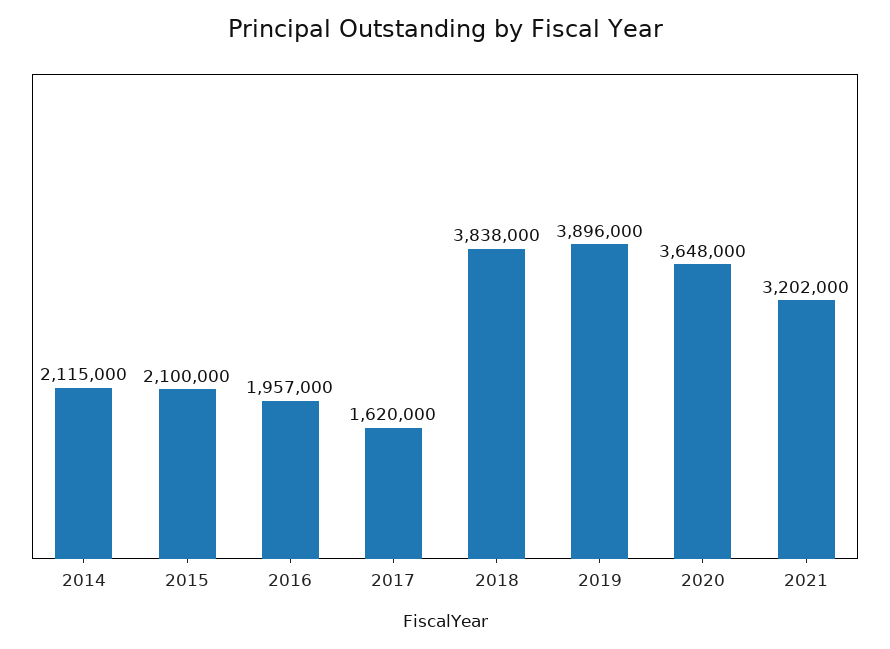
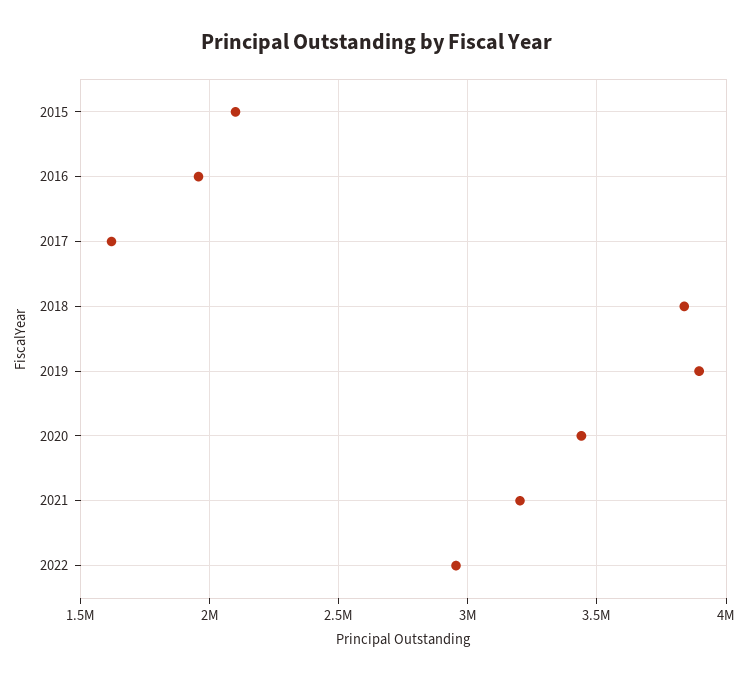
2014: 2115000 -> none
2020: 3648000 -> 3450000
2022: none -> 2950000

